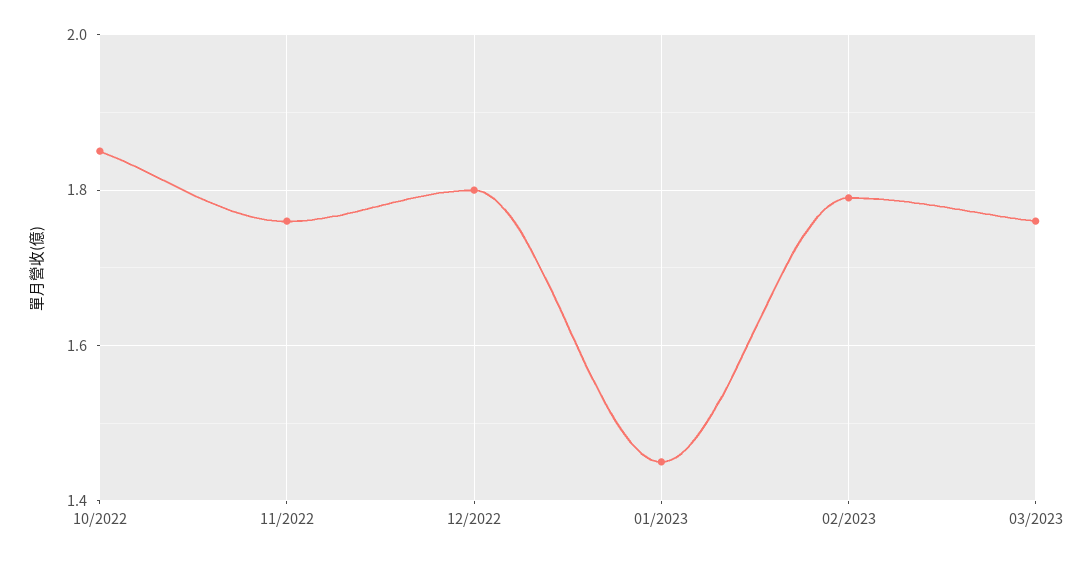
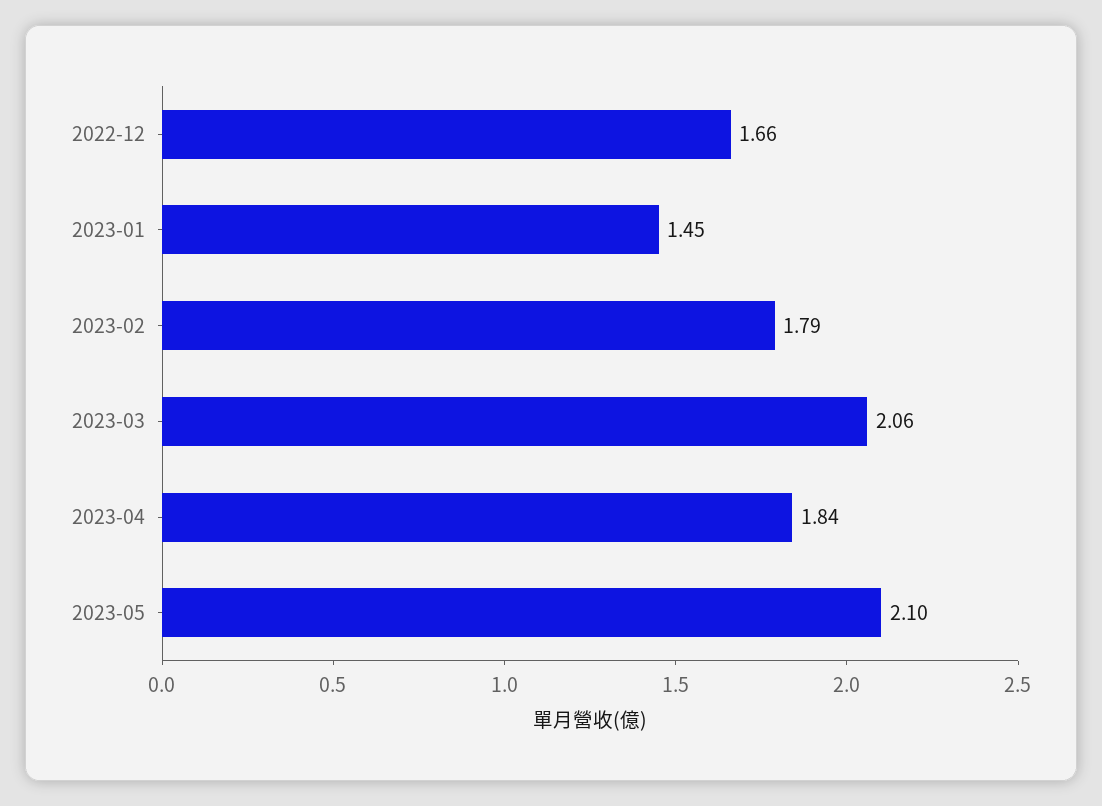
10/2022: 1.85 -> none
11/2022: 1.75 -> none
12/2022: 1.8 -> 1.66
03/2023: 1.75 -> 2.06
2023-04: none -> 1.84
2023-05: none -> 2.1

